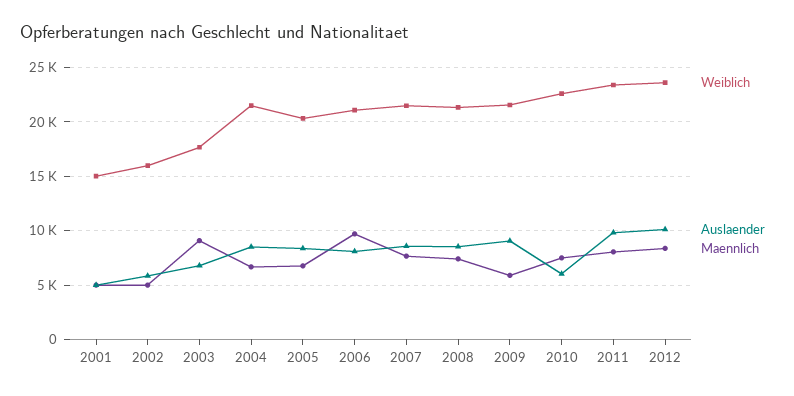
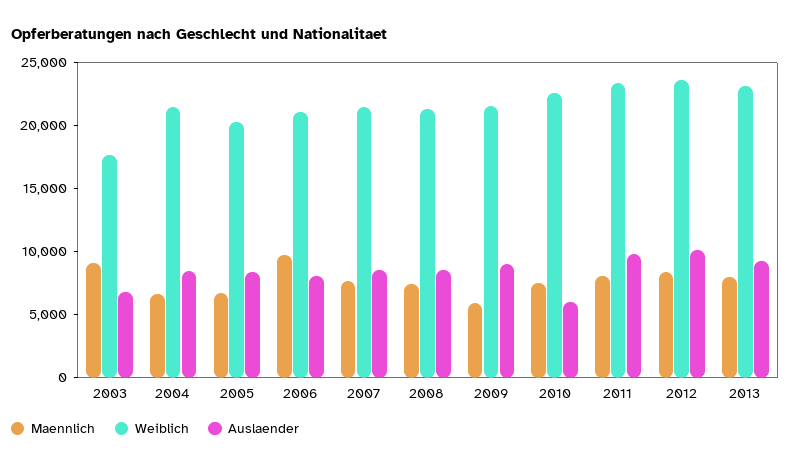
Weiblich, 2001: 15000 -> none
Auslaender, 2001: 5000 -> none
Maennlich, 2001: 5000 -> none
Weiblich, 2002: 16000 -> none
Auslaender, 2002: 6000 -> none
Maennlich, 2002: 5000 -> none
Maennlich, 2013: none -> 8000
Weiblich, 2013: none -> 23000
Auslaender, 2013: none -> 9000

